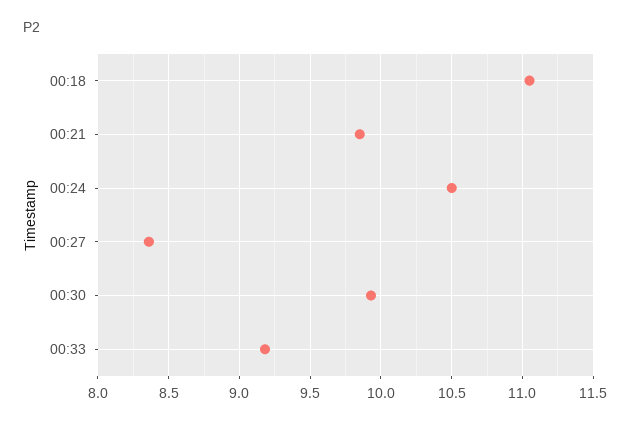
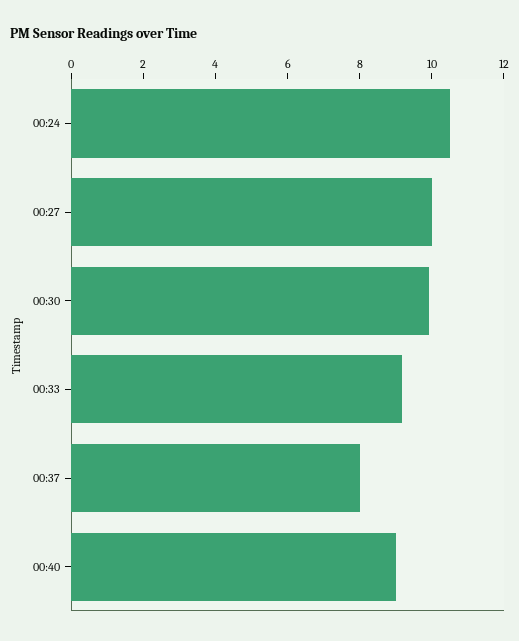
00:18: 11.05 -> none
00:21: 9.85 -> none
00:27: 8.35 -> 10
00:37: none -> 8
00:40: none -> 9

